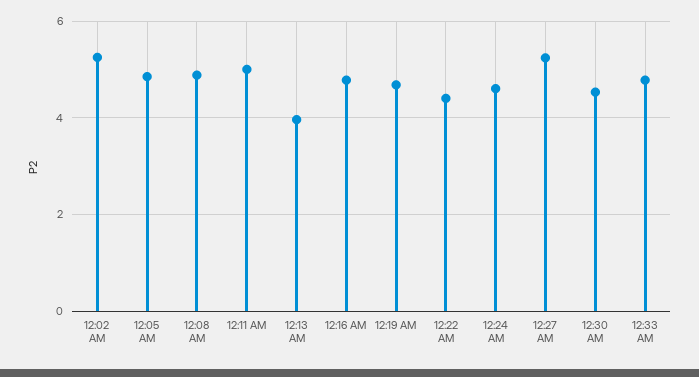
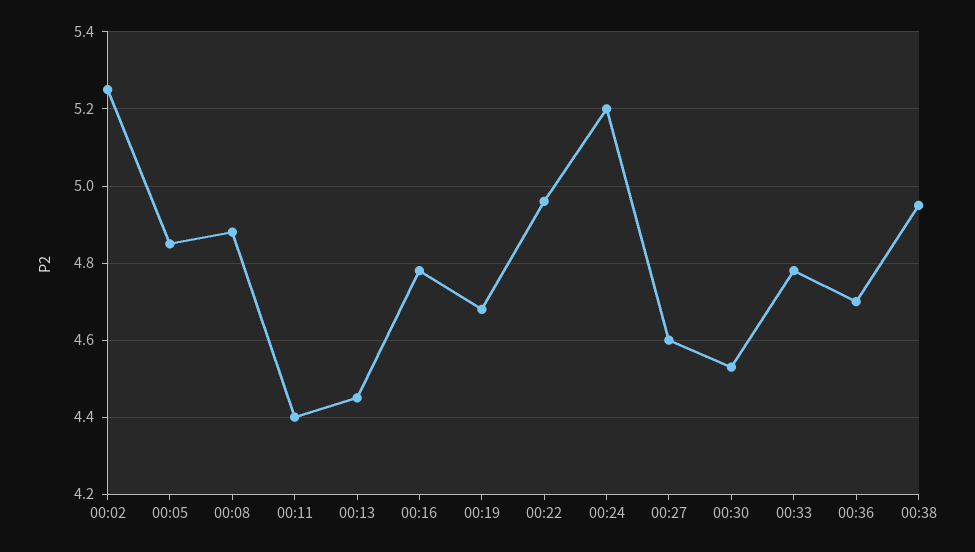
12:11 AM: 5 -> 4.4
12:13 AM: 4 -> 4.45
12:22 AM: 4.4 -> 4.95
12:24 AM: 4.6 -> 5.2
12:27 AM: 5.2 -> 4.6
00:36: none -> 4.7
00:38: none -> 4.95

